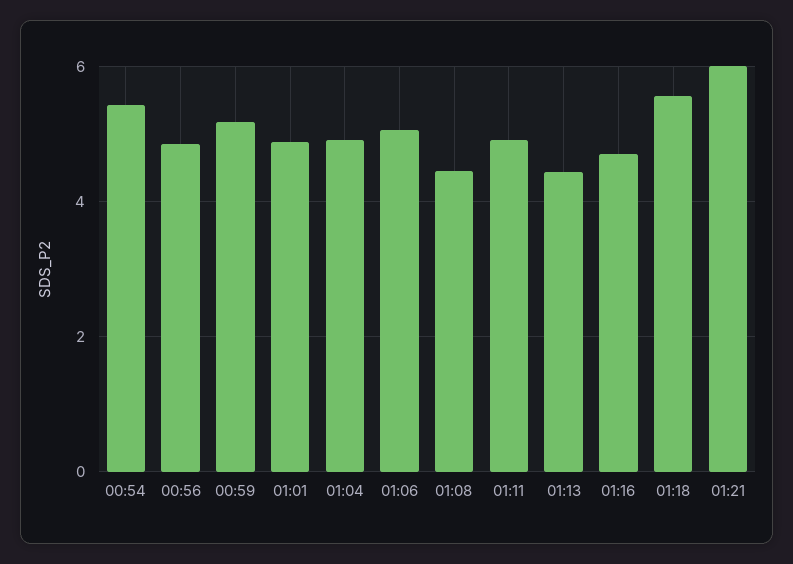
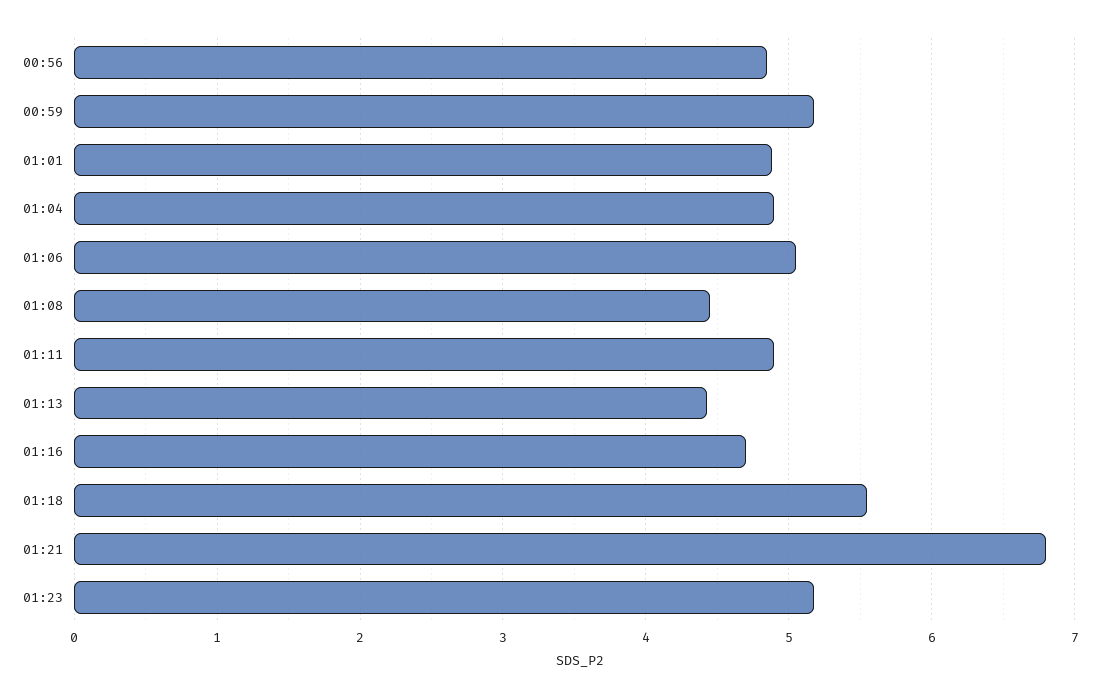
00:54: 5.4 -> none
01:21: 6 -> 6.8
01:23: none -> 5.2

